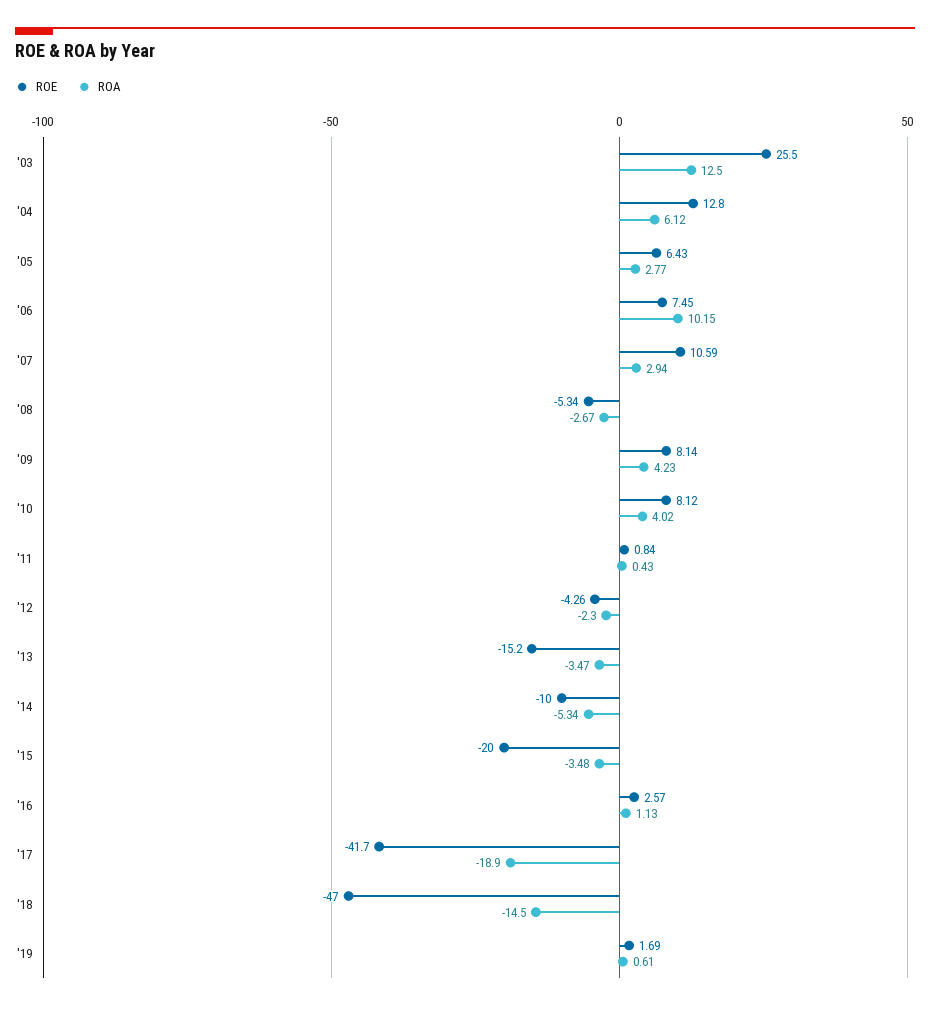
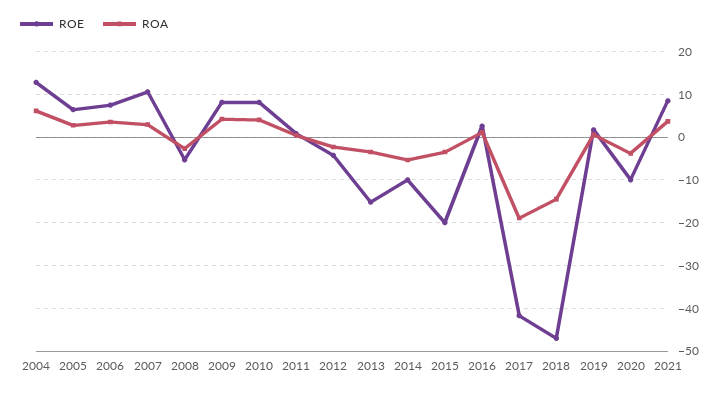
ROE, '03: 25.5 -> none
ROA, '03: 12.5 -> none
ROA, '06: 10.15 -> 4
ROE, 2020: none -> -10
ROA, 2020: none -> -4
ROE, 2021: none -> 8
ROA, 2021: none -> 4

